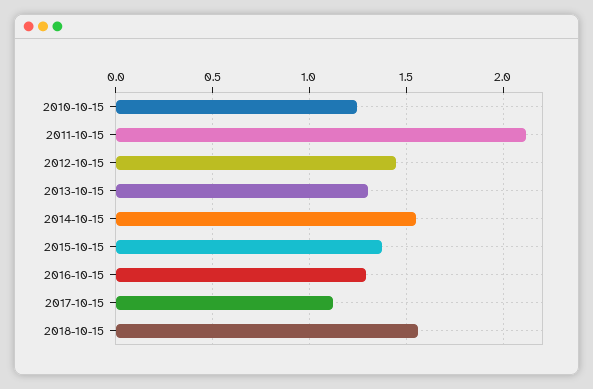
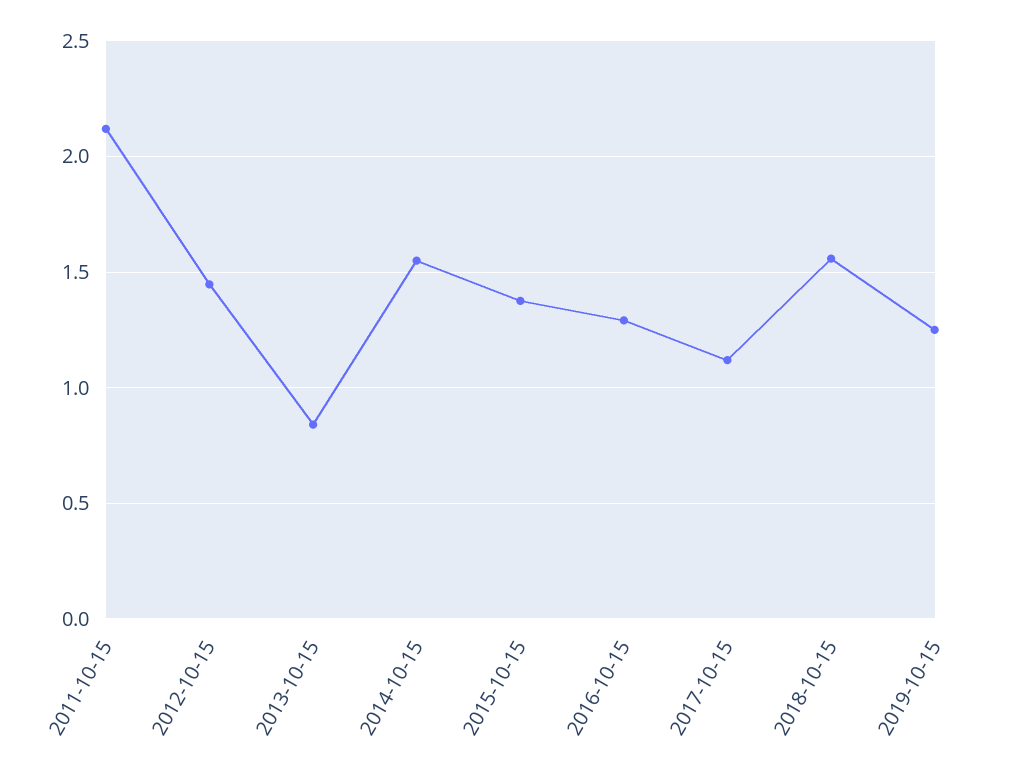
2010-10-15: 1.25 -> none
2013-10-15: 1.3 -> 0.85
2019-10-15: none -> 1.25

